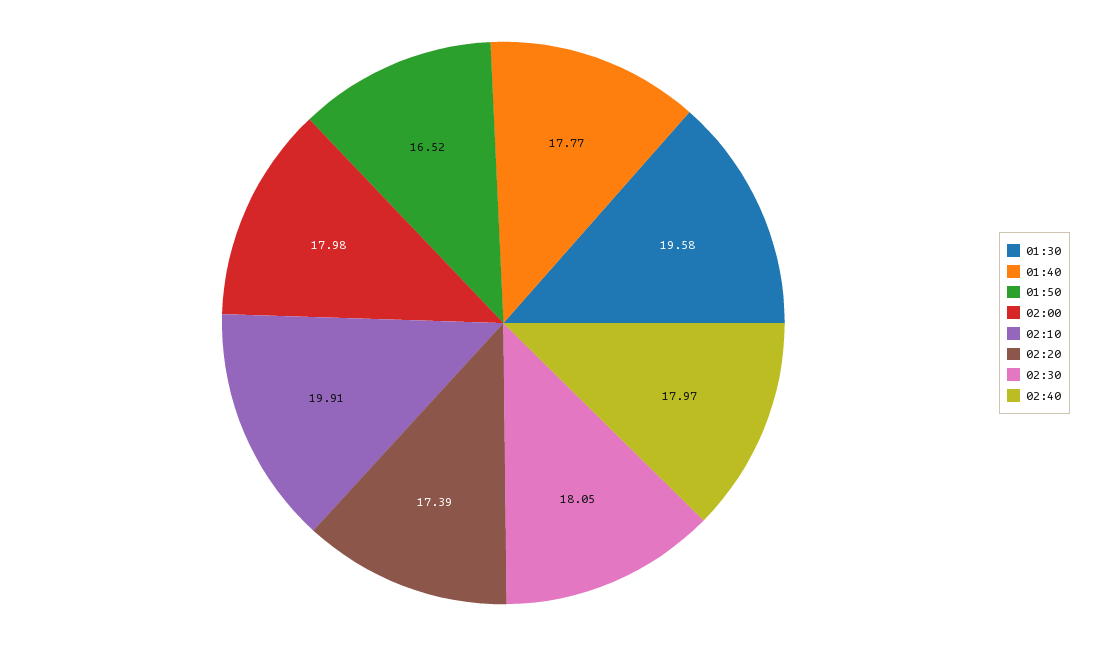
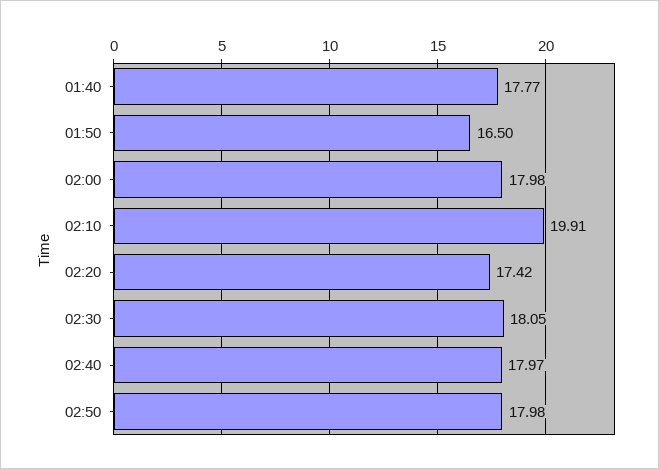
01:30: 19.58 -> none
01:50: 16.52 -> 16.5
02:20: 17.39 -> 17.42
02:50: none -> 17.98

